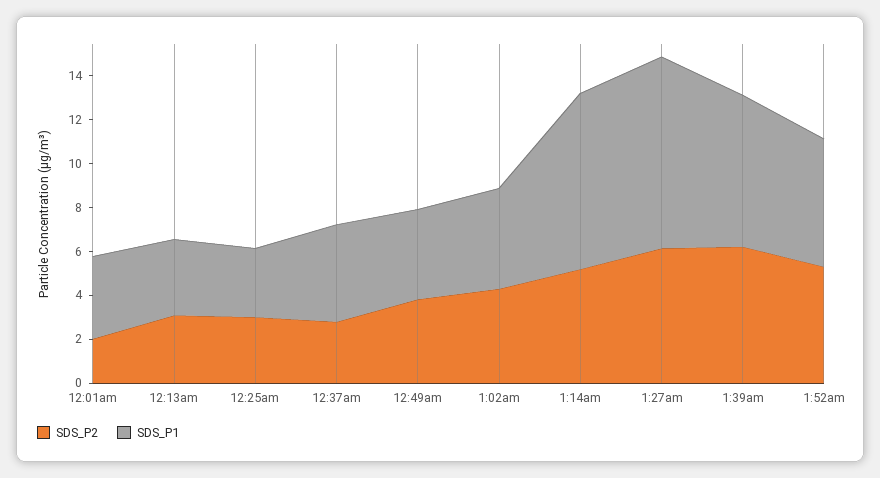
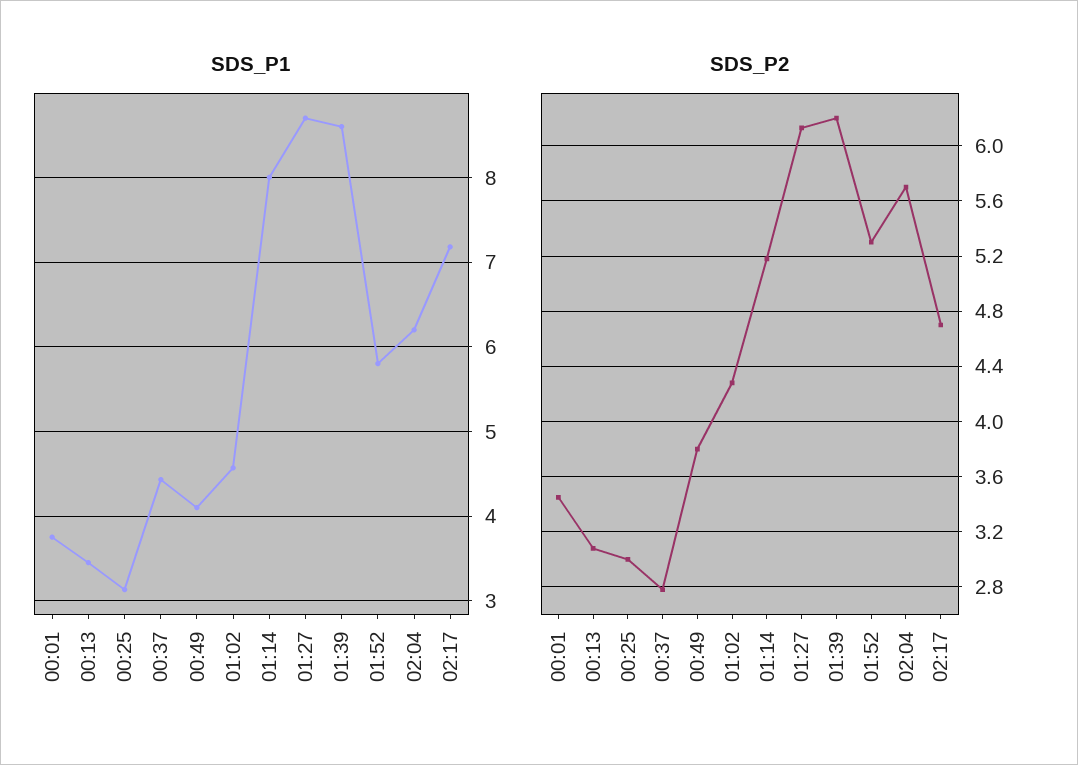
SDS_P2, 12:01am: 2 -> 3.45
SDS_P1, 1:39am: 7 -> 8.6
SDS_P1, 02:04: none -> 6.2
SDS_P1, 02:17: none -> 7.2
SDS_P2, 02:04: none -> 5.7
SDS_P2, 02:17: none -> 4.7

